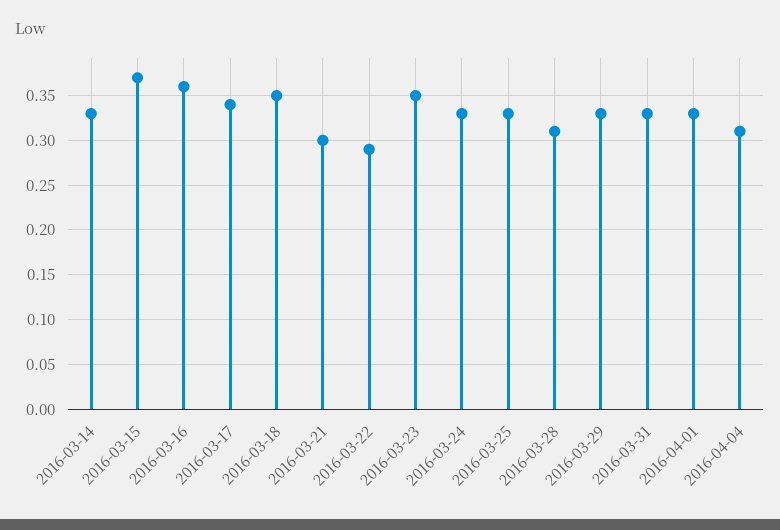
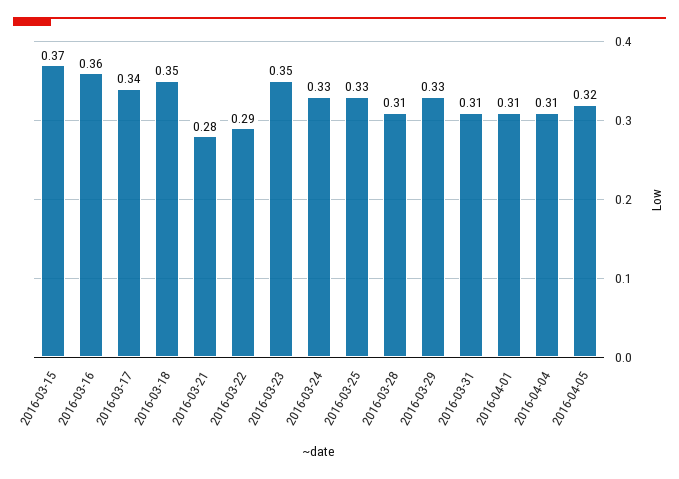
2016-03-14: 0.33 -> none
2016-03-21: 0.3 -> 0.28
2016-03-31: 0.33 -> 0.31
2016-04-01: 0.33 -> 0.31
2016-04-05: none -> 0.32

